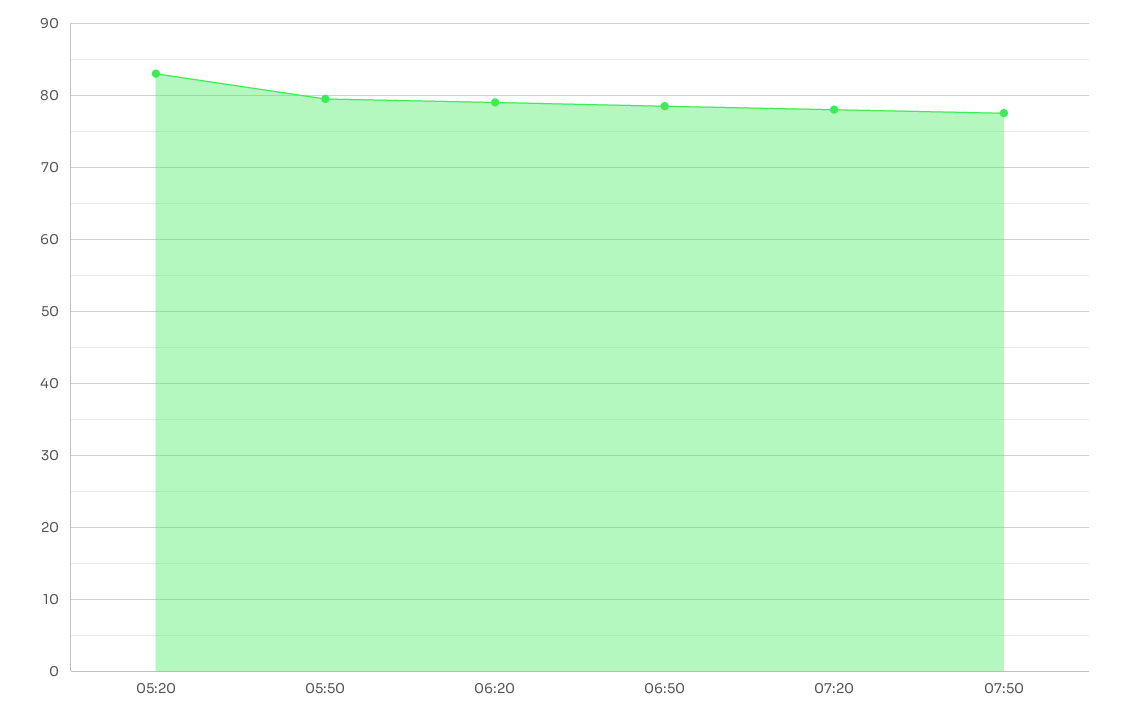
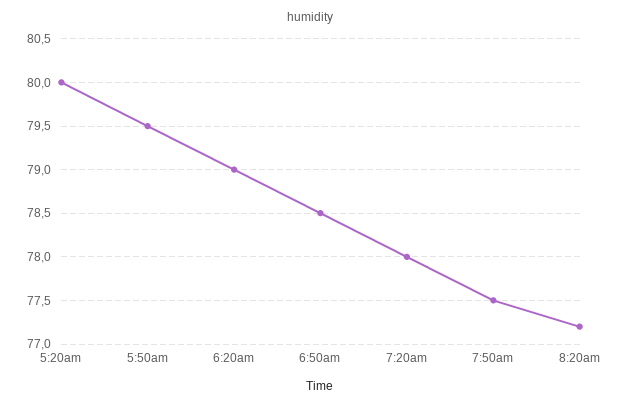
05:20: 83 -> 80
8:20am: none -> 77.2

